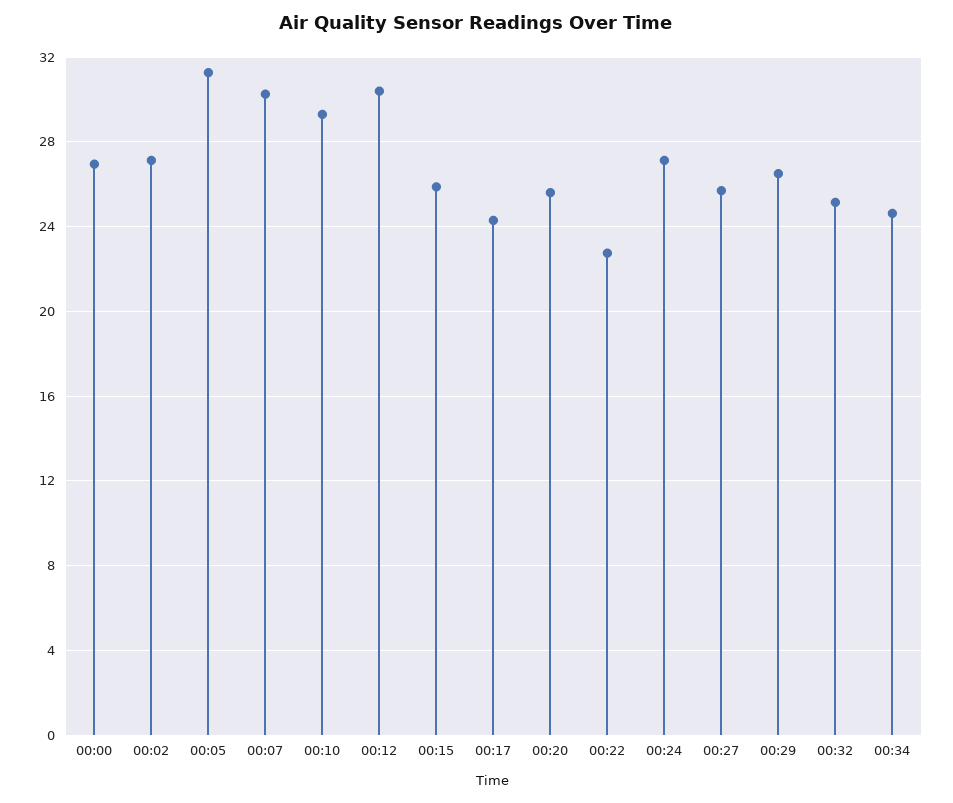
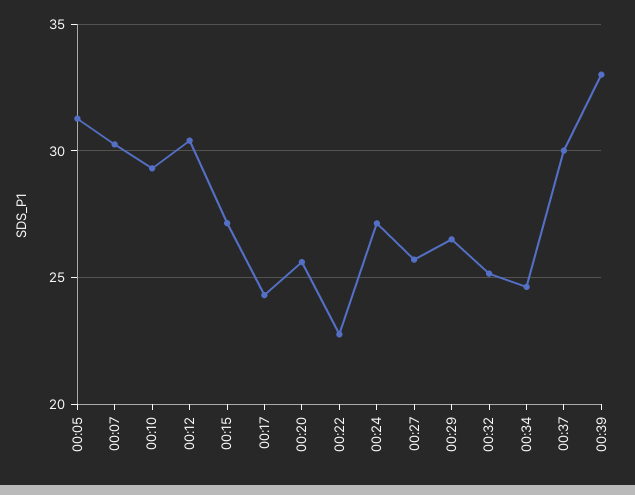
00:00: 27 -> none
00:02: 27 -> none
00:15: 26 -> 27
00:37: none -> 30
00:39: none -> 33

